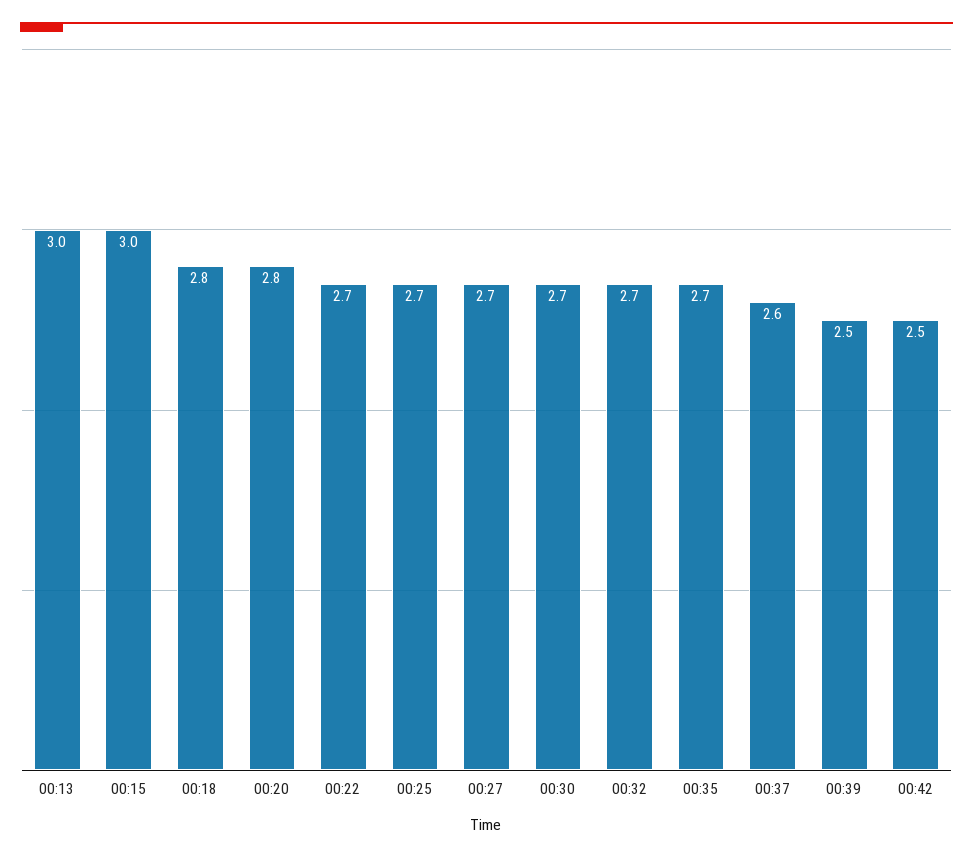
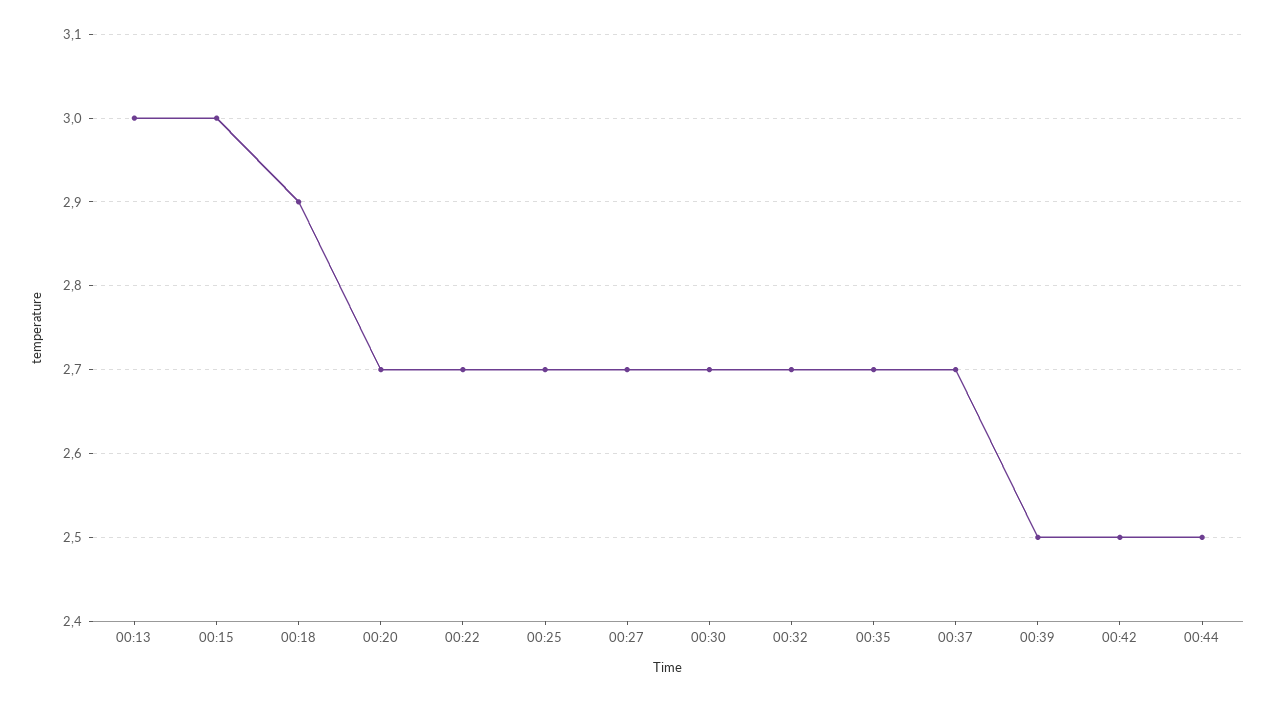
00:18: 2.8 -> 2.9
00:20: 2.8 -> 2.7
00:37: 2.6 -> 2.7
00:44: none -> 2.5

